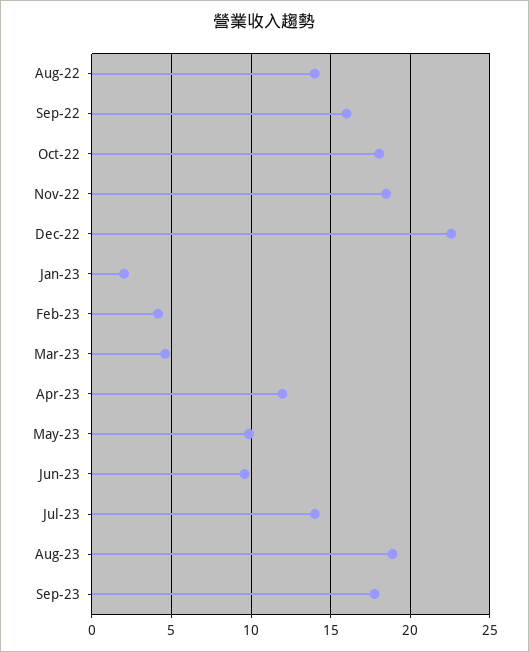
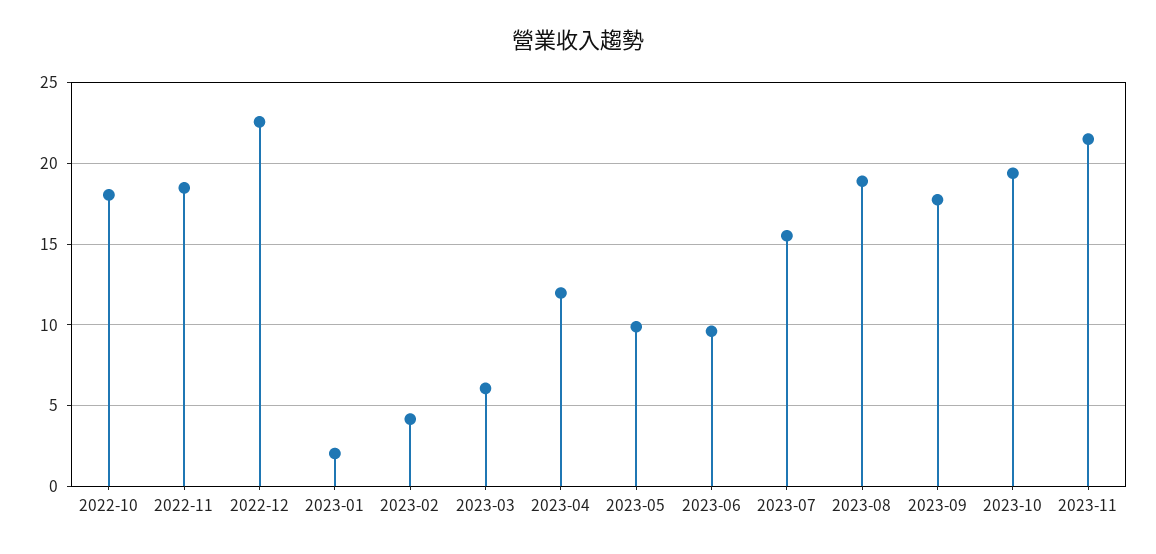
Aug-22: 14 -> none
Sep-22: 16 -> none
Mar-23: 4.5 -> 6
Jul-23: 14 -> 15.5
2023-10: none -> 19.5
2023-11: none -> 21.5

